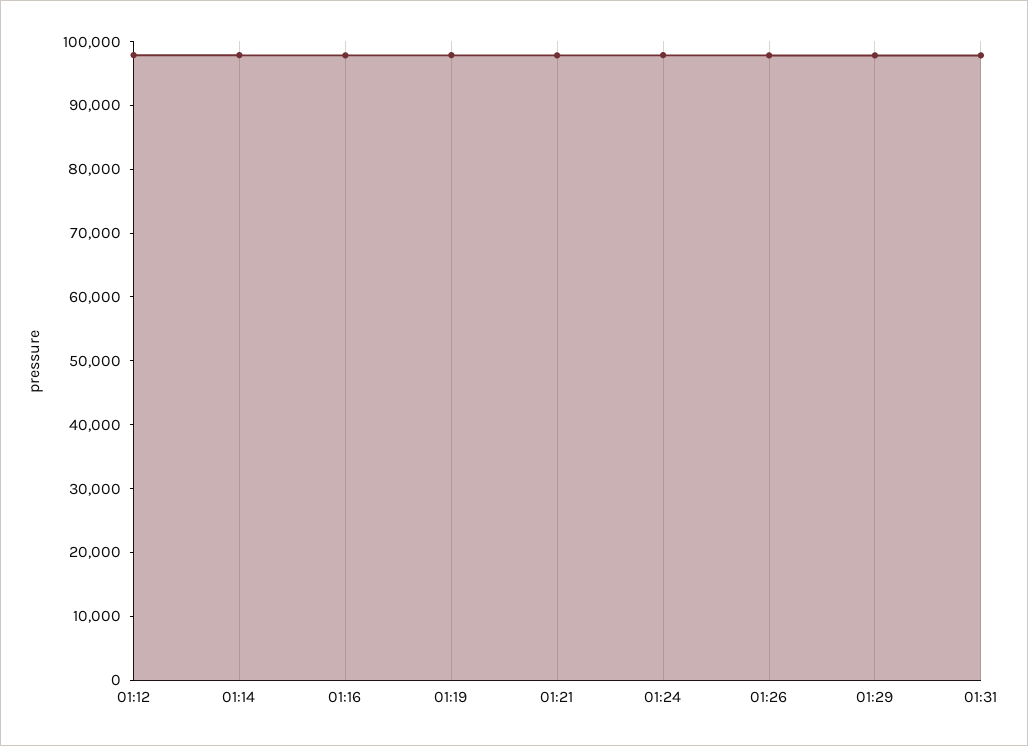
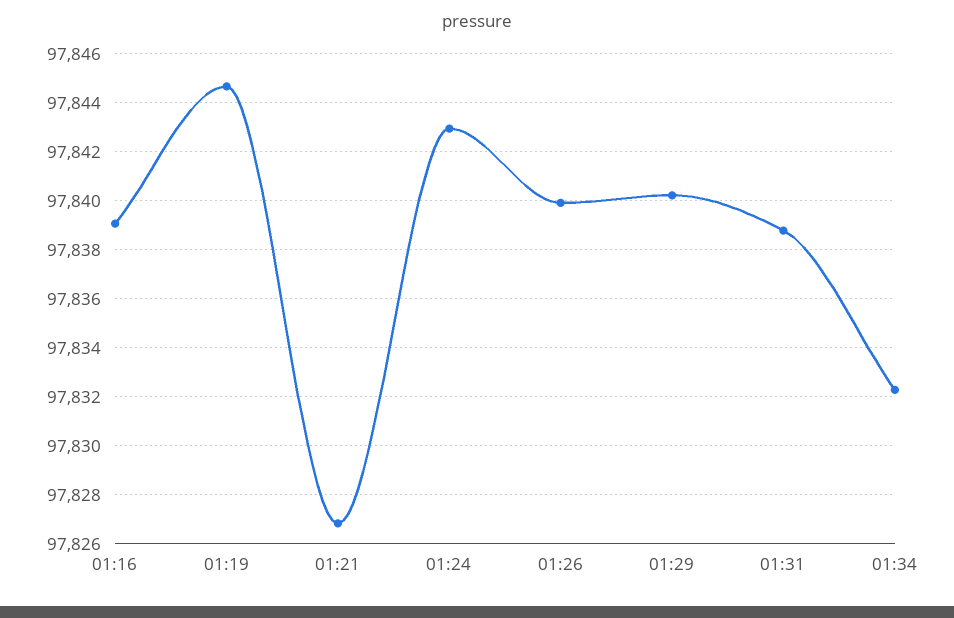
01:12: 98000 -> none
01:14: 98000 -> none
01:34: none -> 97832.25

